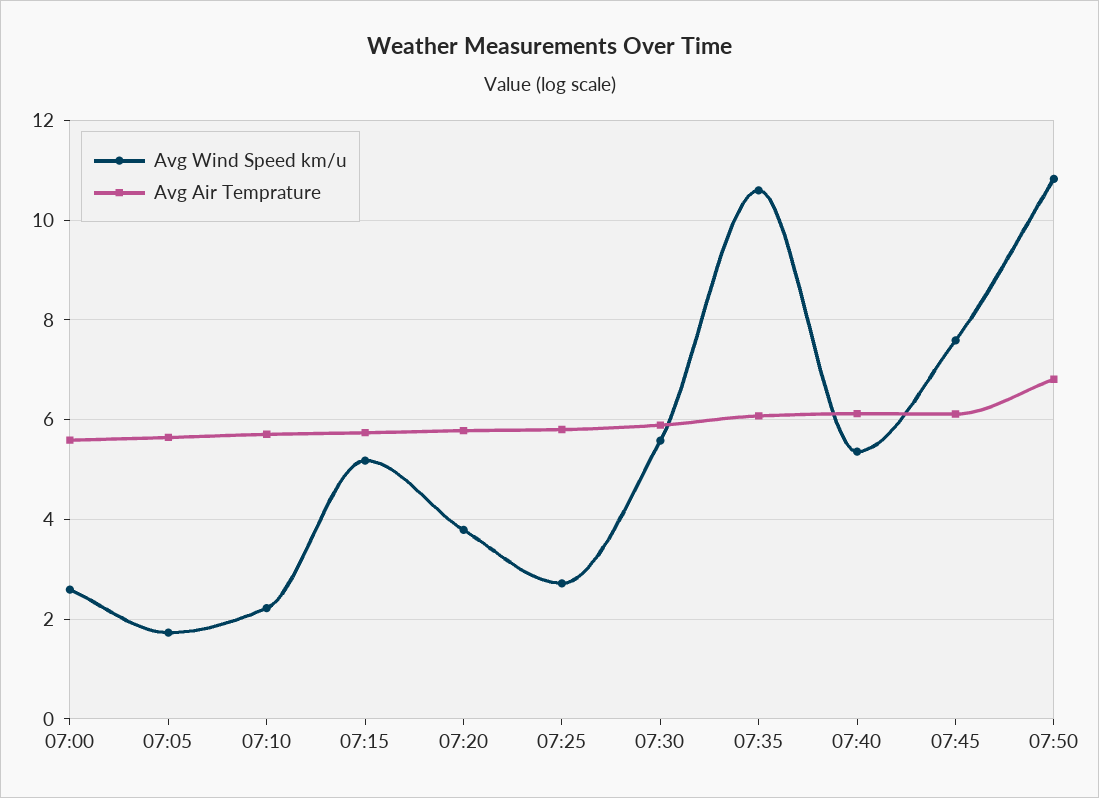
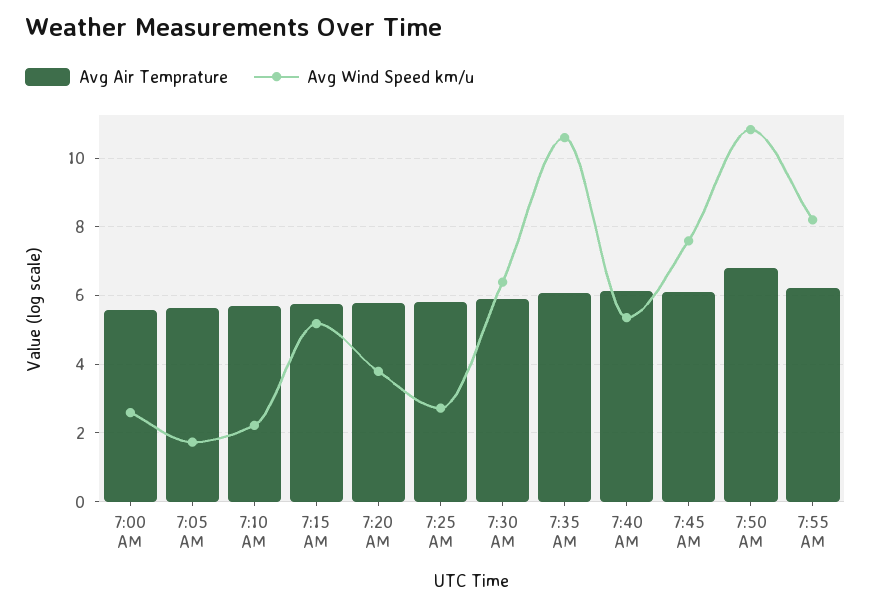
Avg Wind Speed km/u, 07:30: 5.6 -> 6.4
Avg Air Temprature, 7:55 AM: none -> 6.2
Avg Wind Speed km/u, 7:55 AM: none -> 8.2

